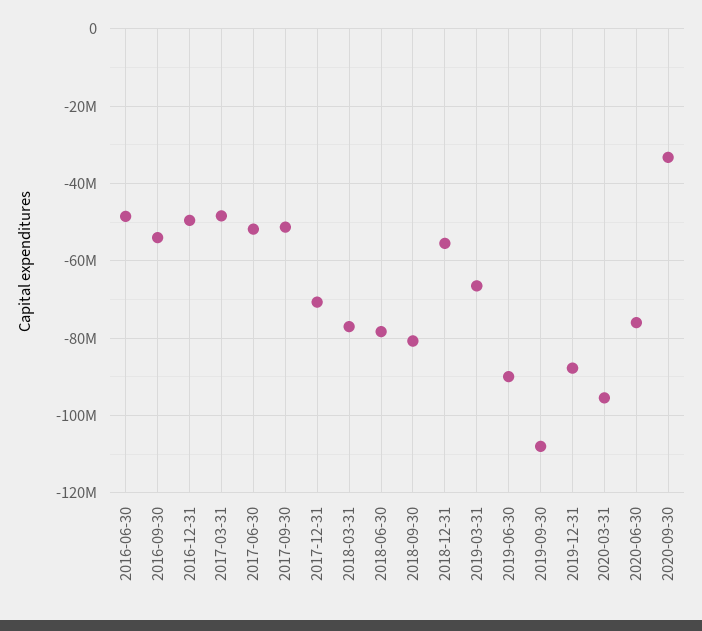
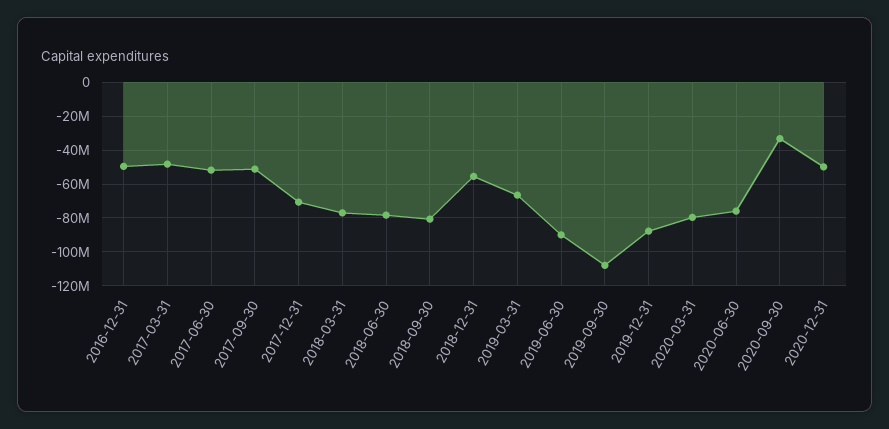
2016-06-30: -48000000 -> none
2016-09-30: -54000000 -> none
2020-03-31: -96000000 -> -80000000
2020-12-31: none -> -50000000

